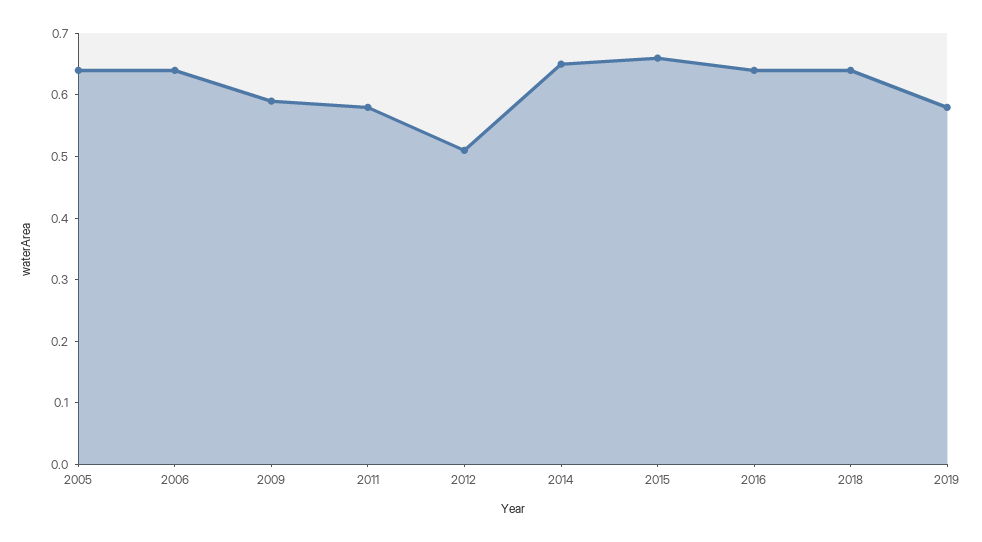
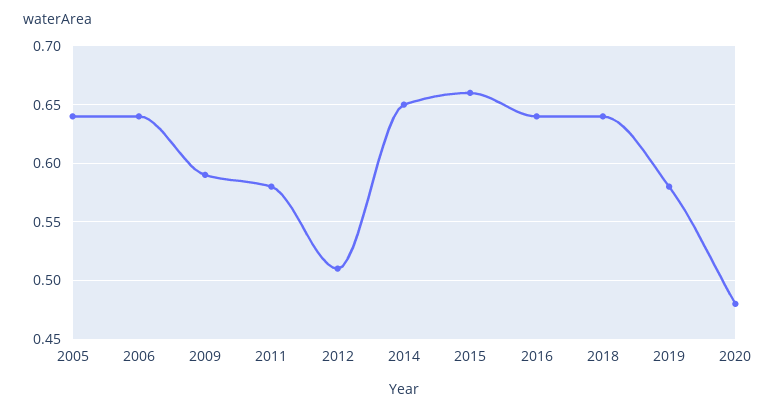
2020: none -> 0.48

